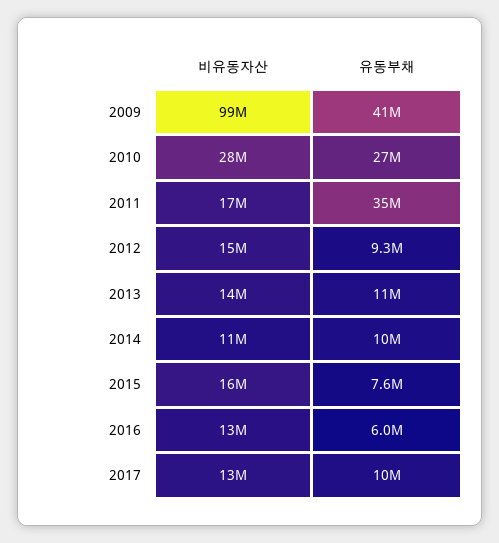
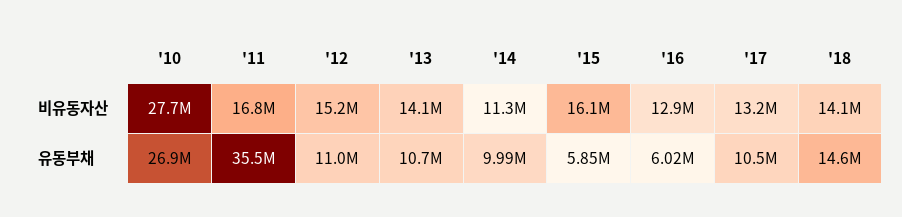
비유동자산, 2009: 99000000 -> none
유동부채, 2009: 41000000 -> none
유동부채, 2012: 9300000 -> 11000000
유동부채, 2015: 7600000 -> 5850000
비유동자산, '18: none -> 14100000
유동부채, '18: none -> 14600000

